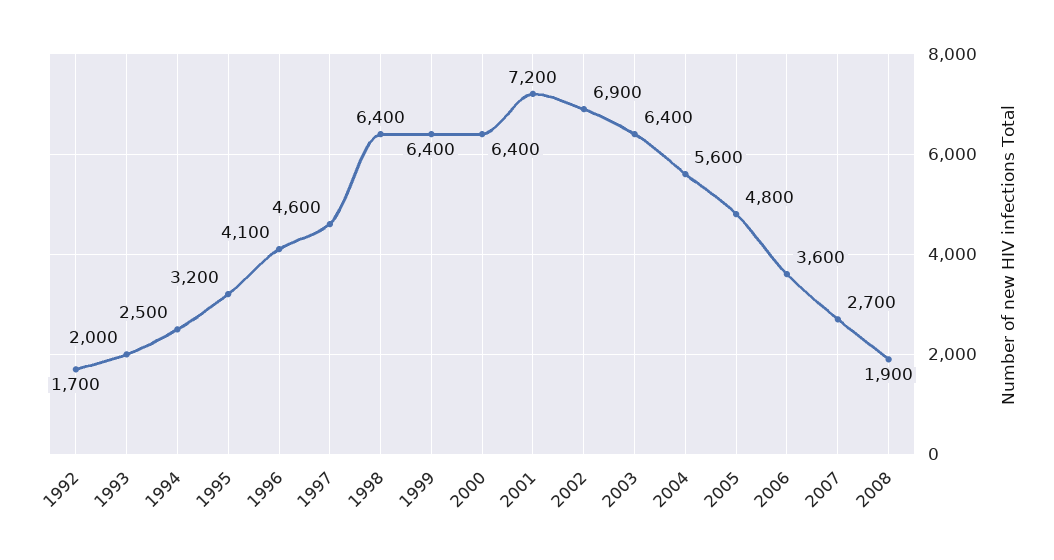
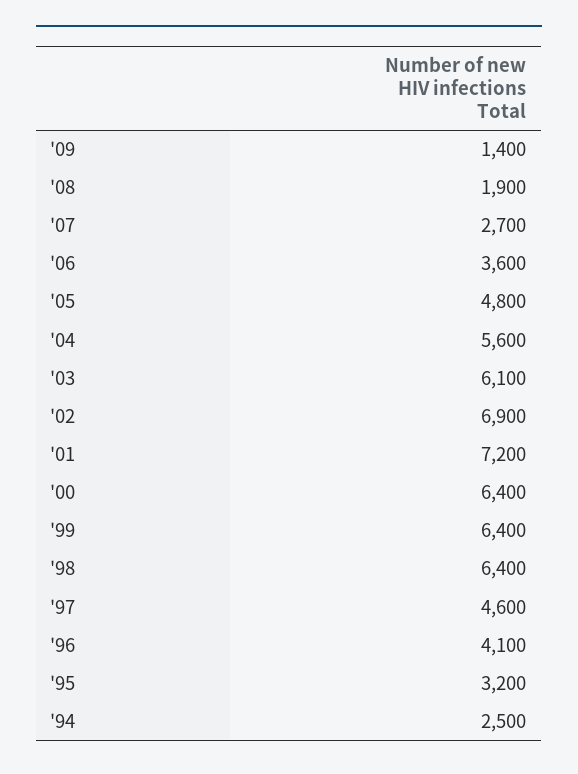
1992: 1700 -> none
1993: 2000 -> none
2003: 6400 -> 6100
'09: none -> 1400

